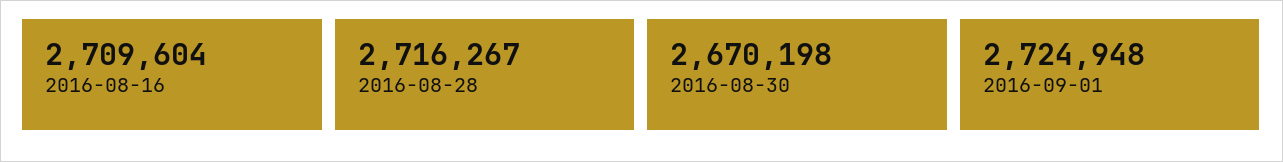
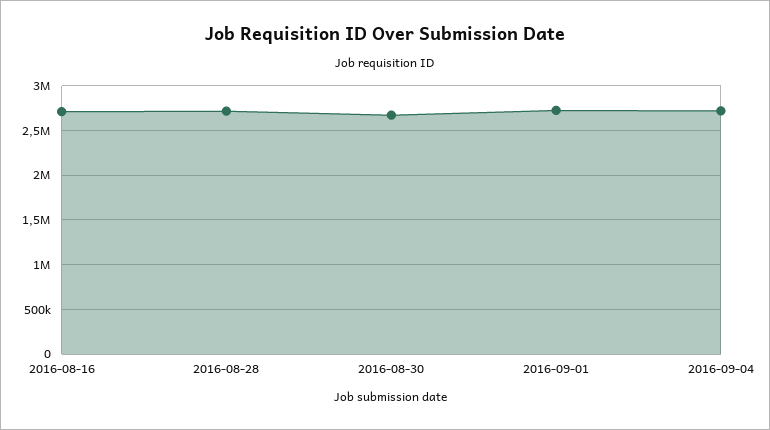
2016-09-04: none -> 2700000

